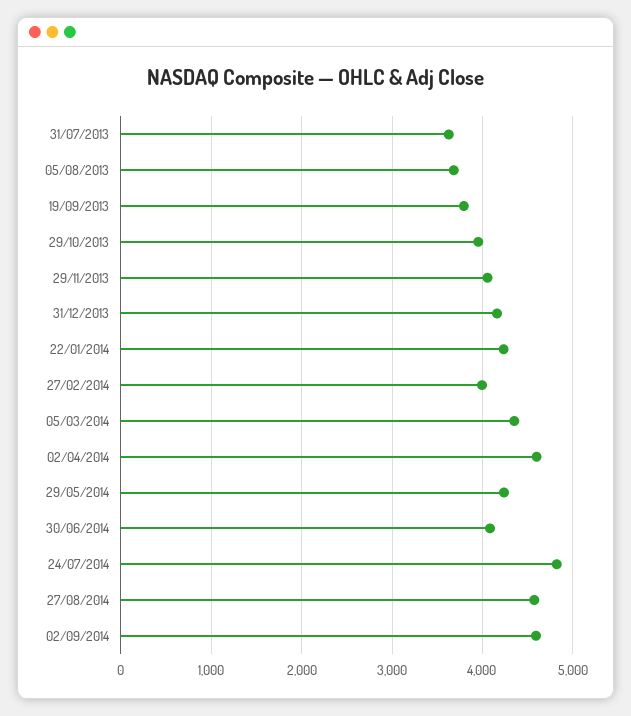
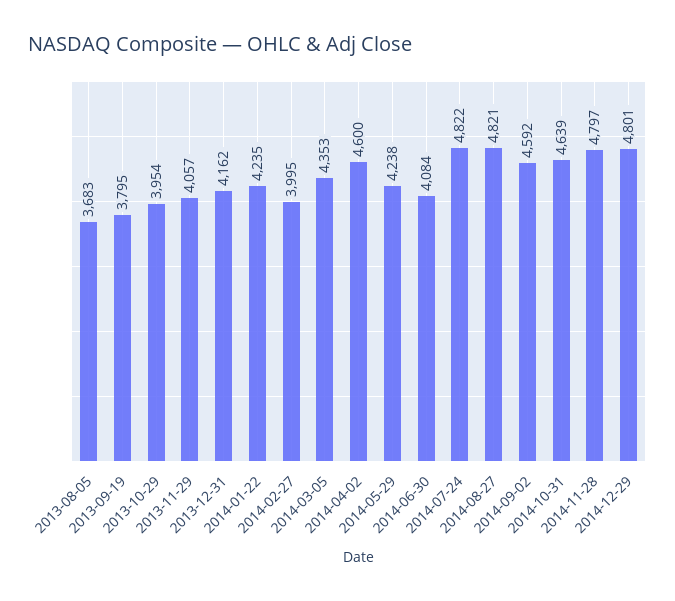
31/07/2013: 3600 -> none
27/08/2014: 4600 -> 4821
2014-10-31: none -> 4639
2014-11-28: none -> 4797
2014-12-29: none -> 4801

